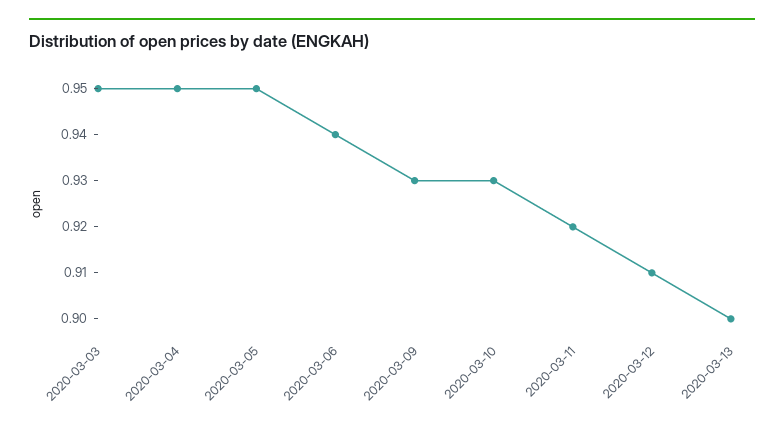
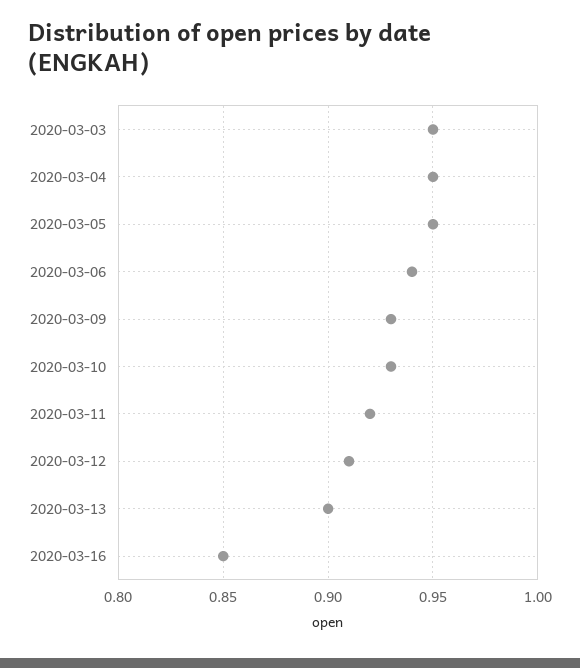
2020-03-16: none -> 0.85

